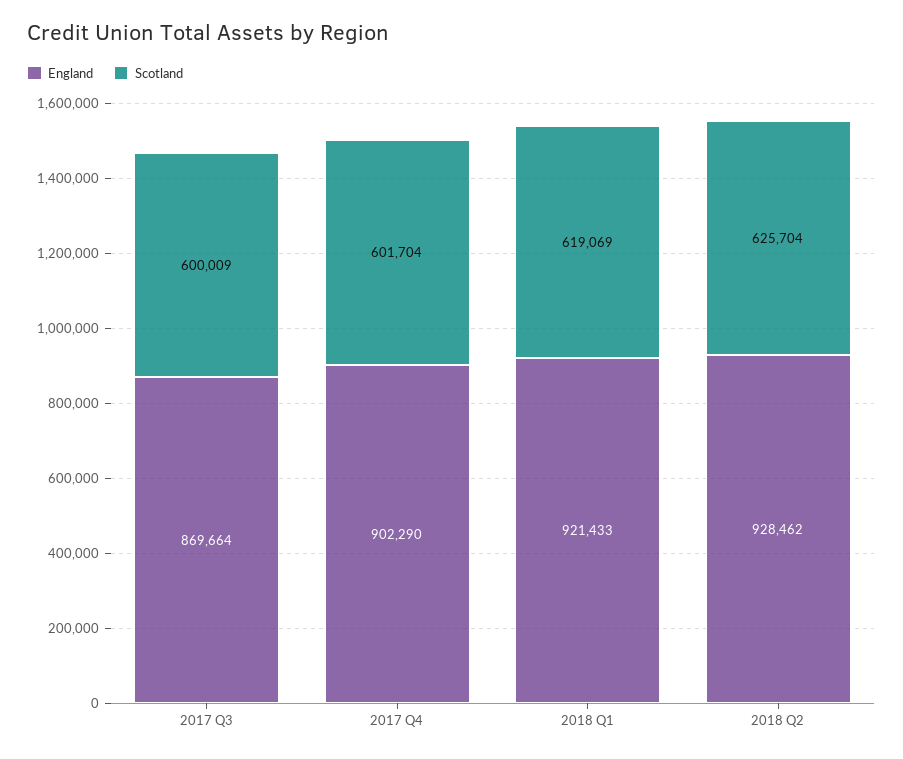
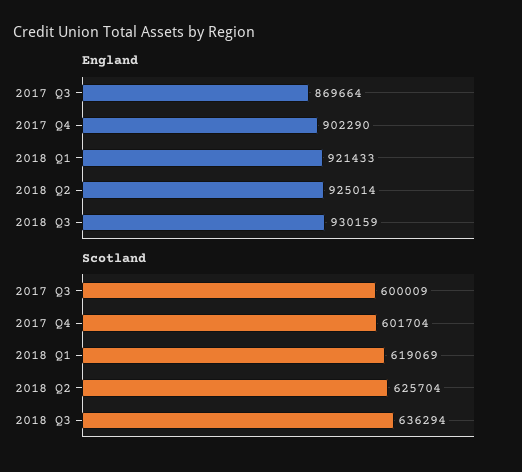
England, 2018 Q2: 928462 -> 925014
England, 2018 Q3: none -> 930159
Scotland, 2018 Q3: none -> 636294

